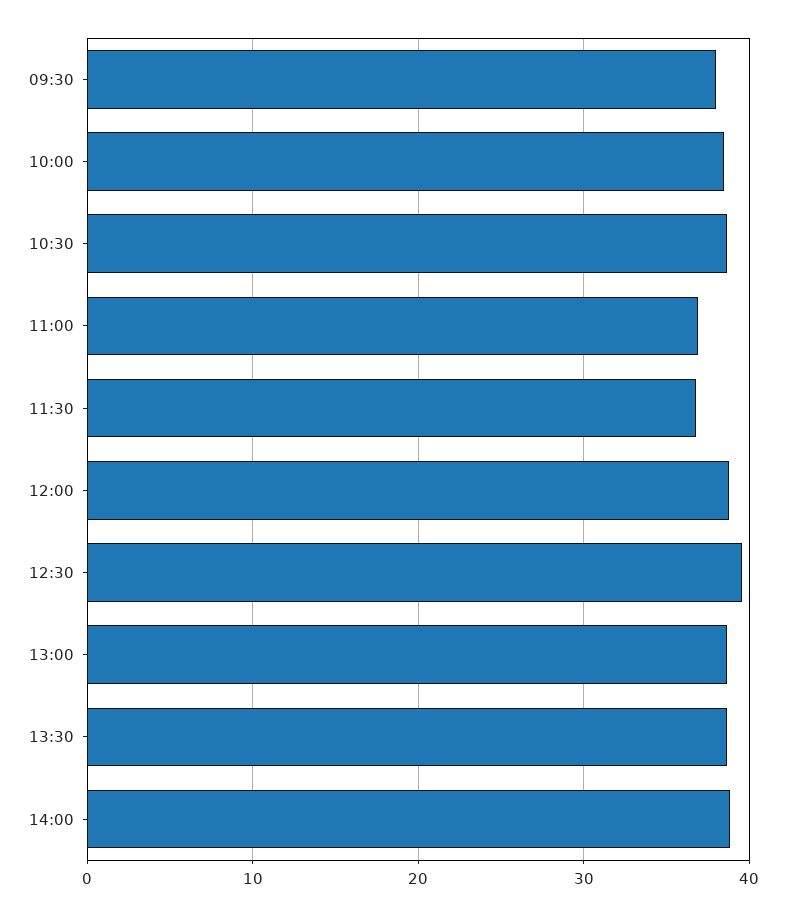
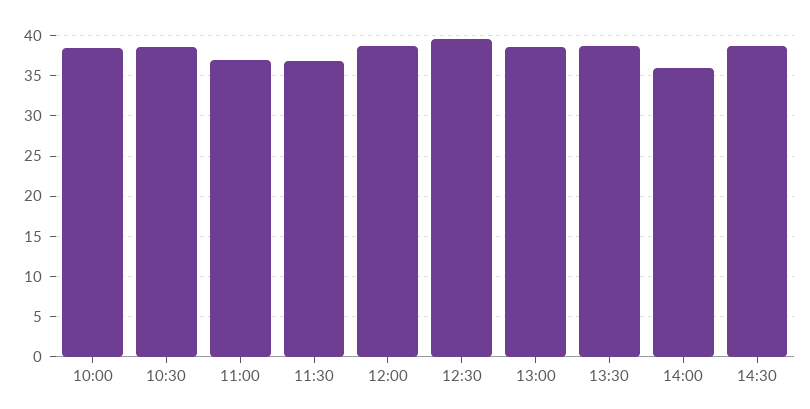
09:30: 38 -> none
14:00: 39 -> 36
14:30: none -> 39

